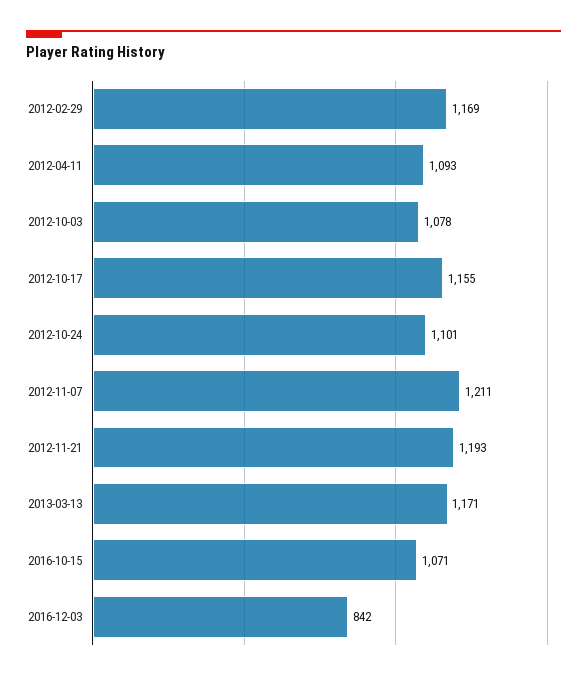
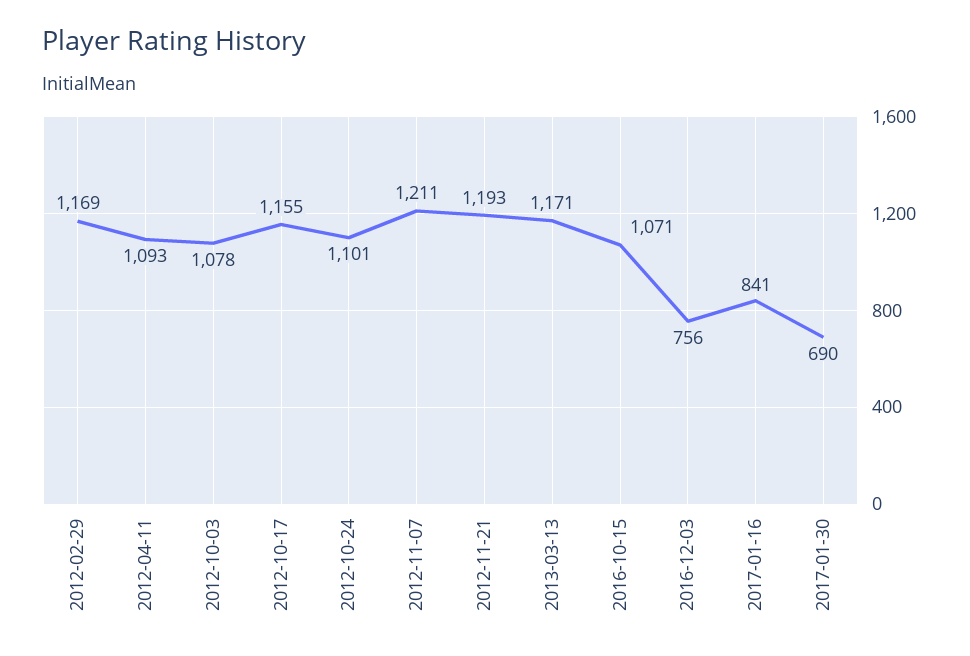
2016-12-03: 842 -> 756
2017-01-16: none -> 841
2017-01-30: none -> 690

